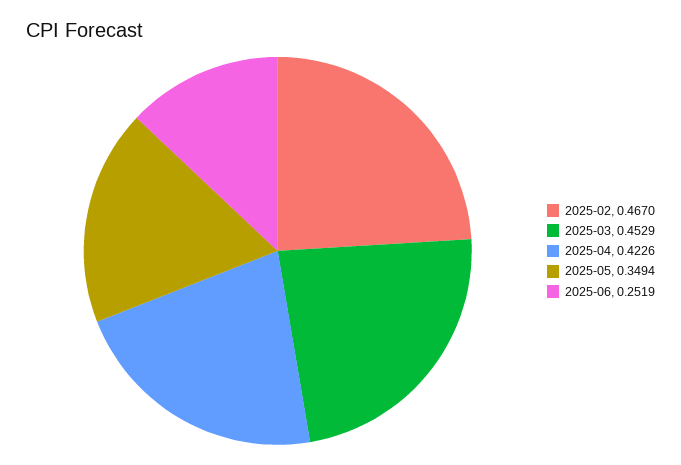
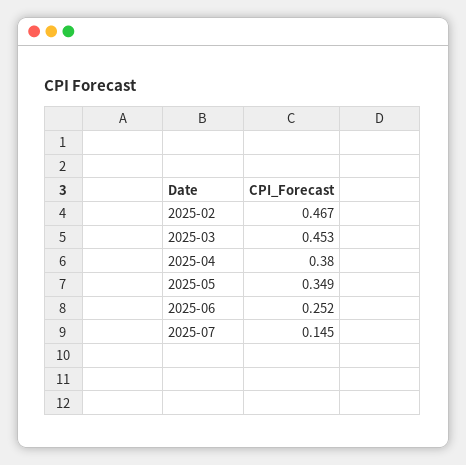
2025-04: 0.4226 -> 0.38
2025-07: none -> 0.145

